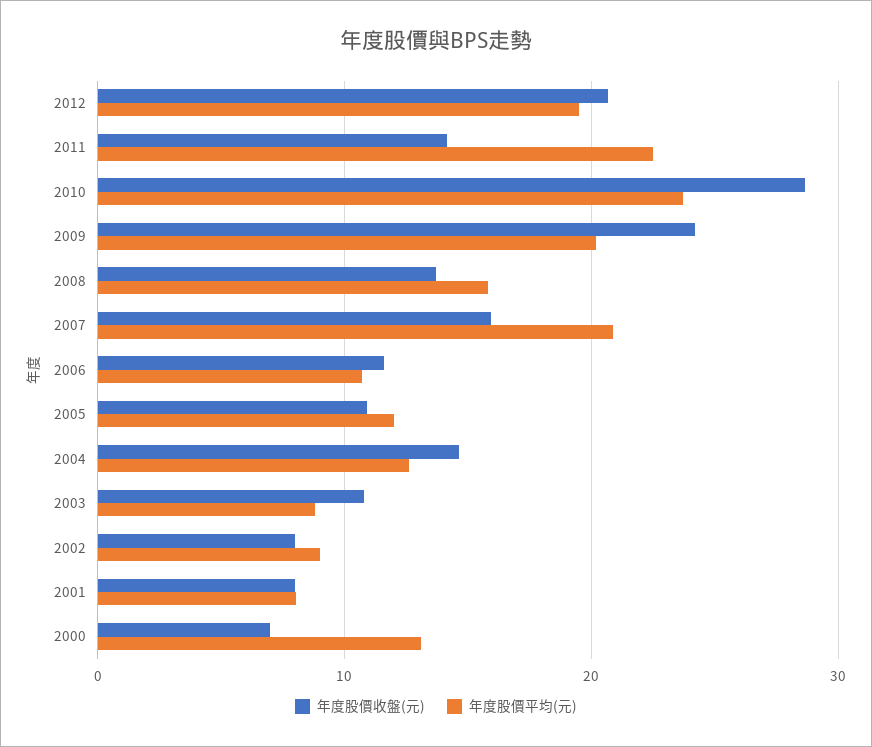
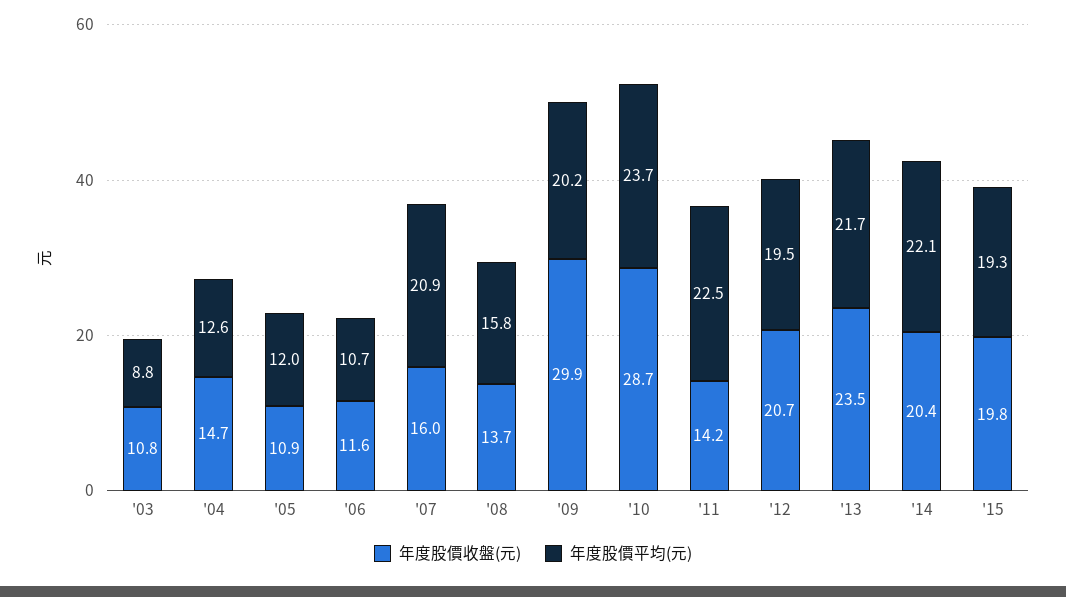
年度股價收盤(元), 2009: 24 -> 29.9
年度股價收盤(元), 2002: 8 -> none
年度股價平均(元), 2002: 9 -> none
年度股價收盤(元), 2001: 8 -> none
年度股價平均(元), 2001: 8 -> none
年度股價收盤(元), 2000: 7 -> none
年度股價平均(元), 2000: 13 -> none
年度股價收盤(元), '13: none -> 23.5
年度股價平均(元), '13: none -> 21.7
年度股價收盤(元), '14: none -> 20.4
年度股價平均(元), '14: none -> 22.1
年度股價收盤(元), '15: none -> 19.8
年度股價平均(元), '15: none -> 19.3

